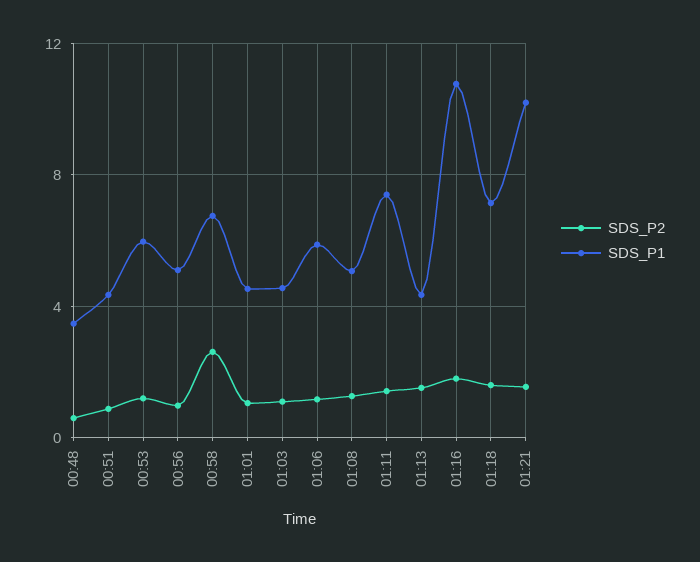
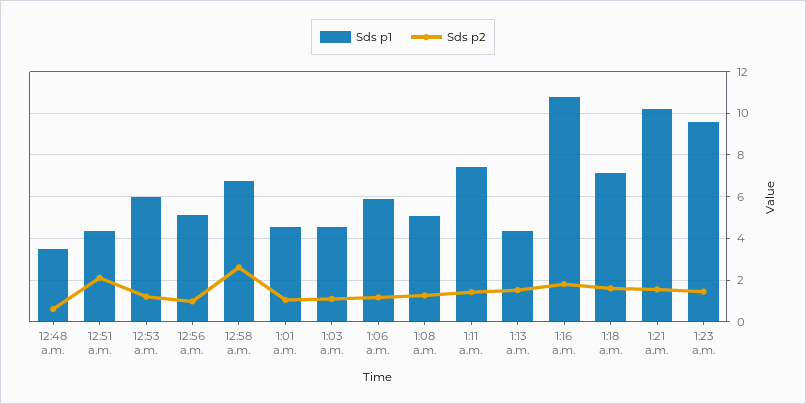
SDS_P2, 00:51: 1 -> 2
SDS_P1, 1:23 a.m.: none -> 9.5
SDS_P2, 1:23 a.m.: none -> 1.5

